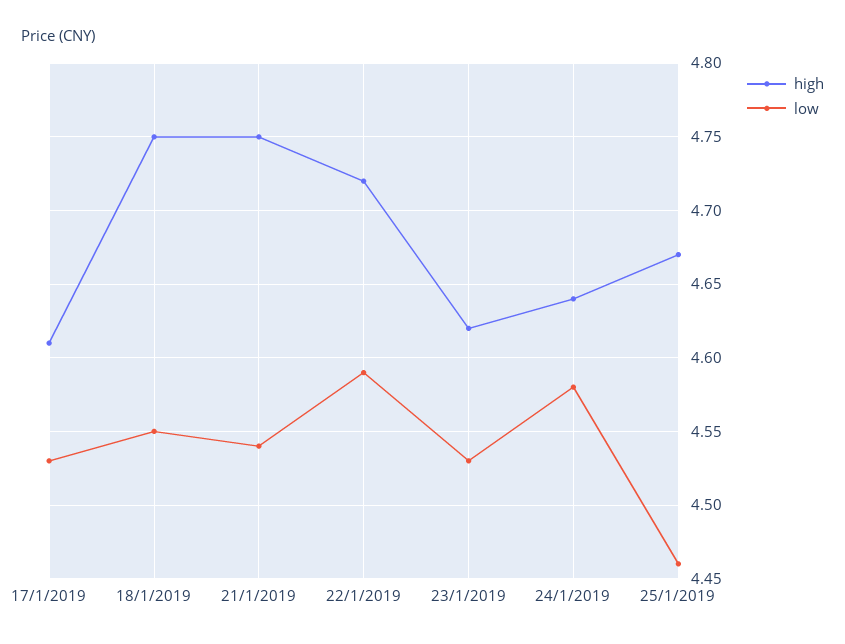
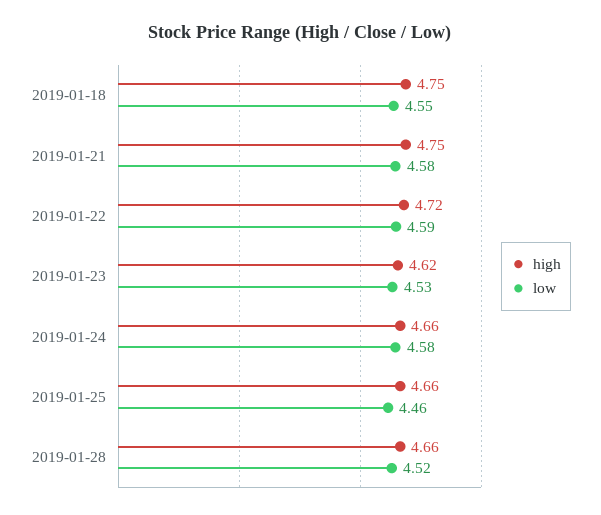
high, 17/1/2019: 4.61 -> none
low, 17/1/2019: 4.53 -> none
low, 21/1/2019: 4.54 -> 4.58
high, 24/1/2019: 4.64 -> 4.66
high, 25/1/2019: 4.67 -> 4.66
high, 2019-01-28: none -> 4.66
low, 2019-01-28: none -> 4.52

